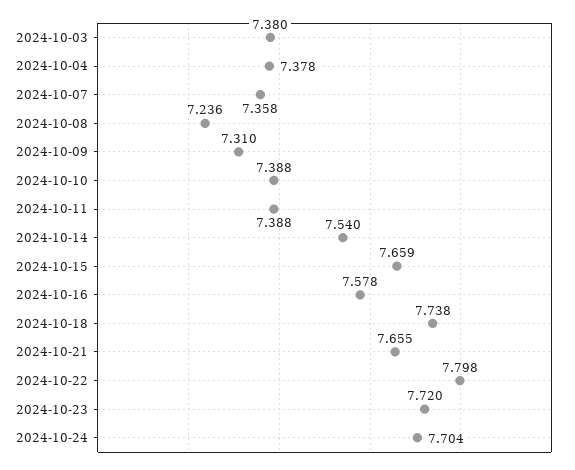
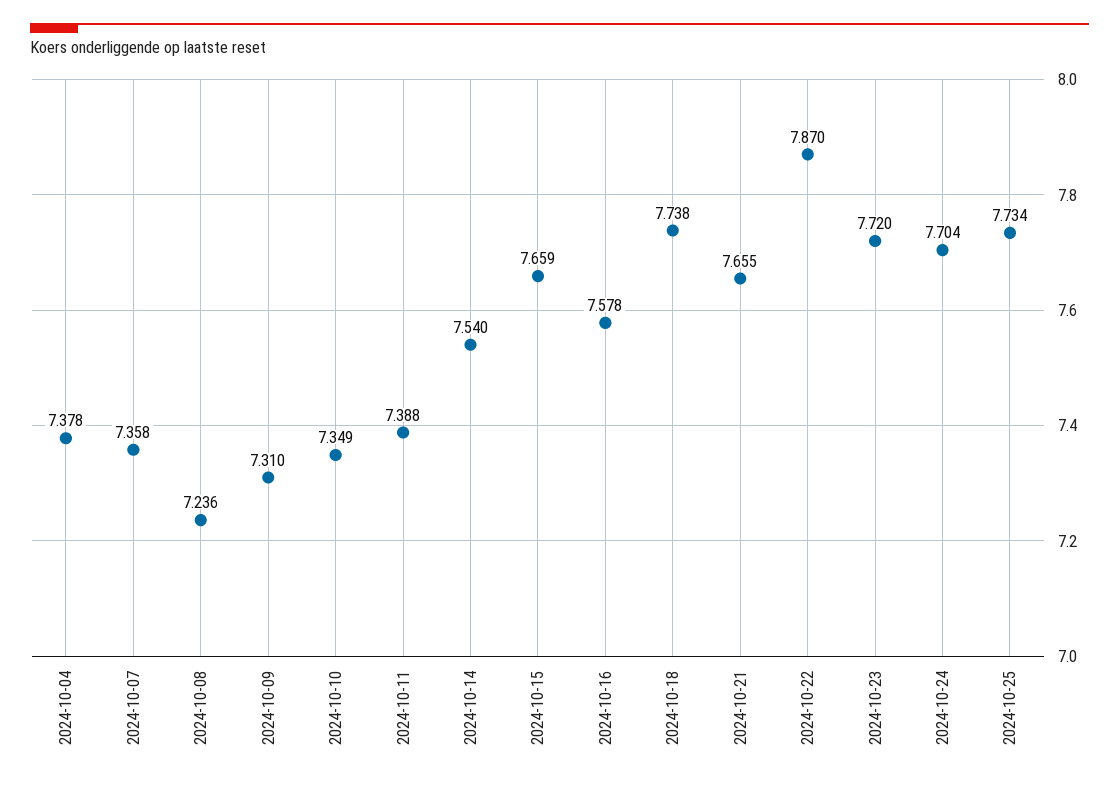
2024-10-03: 7.38 -> none
2024-10-10: 7.388 -> 7.349
2024-10-22: 7.798 -> 7.87
2024-10-25: none -> 7.734

